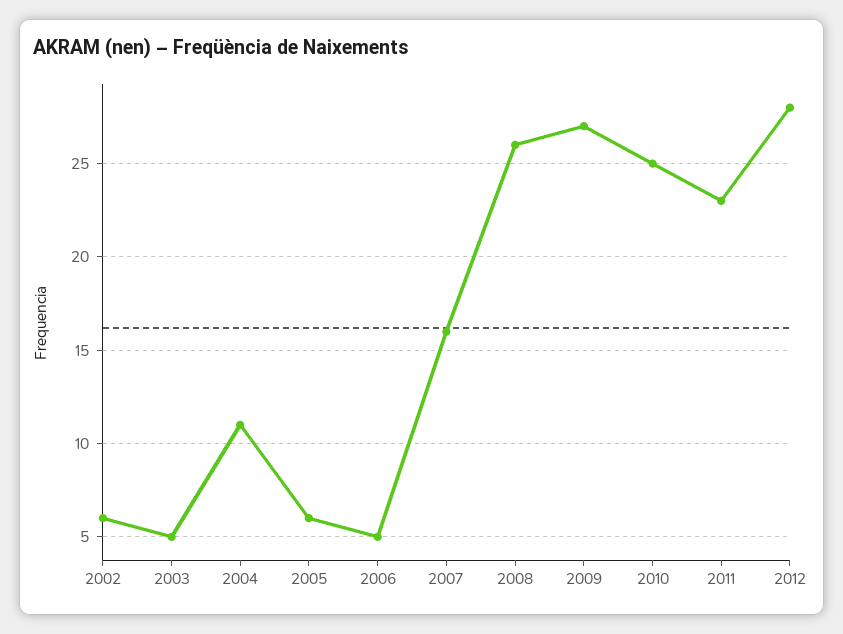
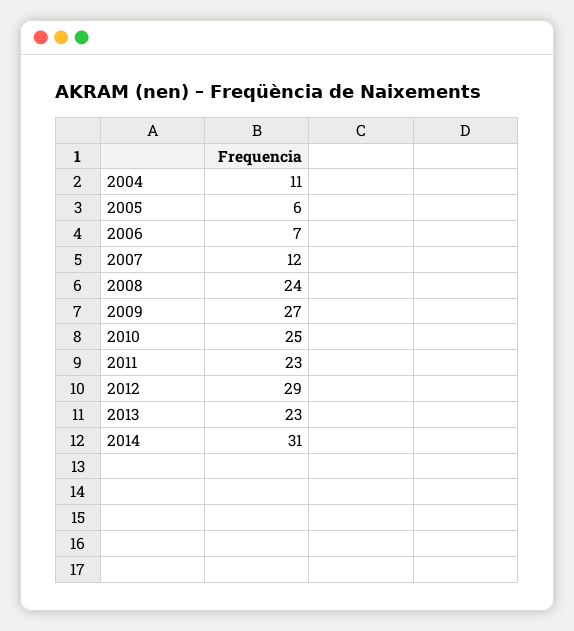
2002: 6 -> none
2003: 5 -> none
2006: 5 -> 7
2007: 16 -> 12
2008: 26 -> 24
2012: 28 -> 29
2013: none -> 23
2014: none -> 31

